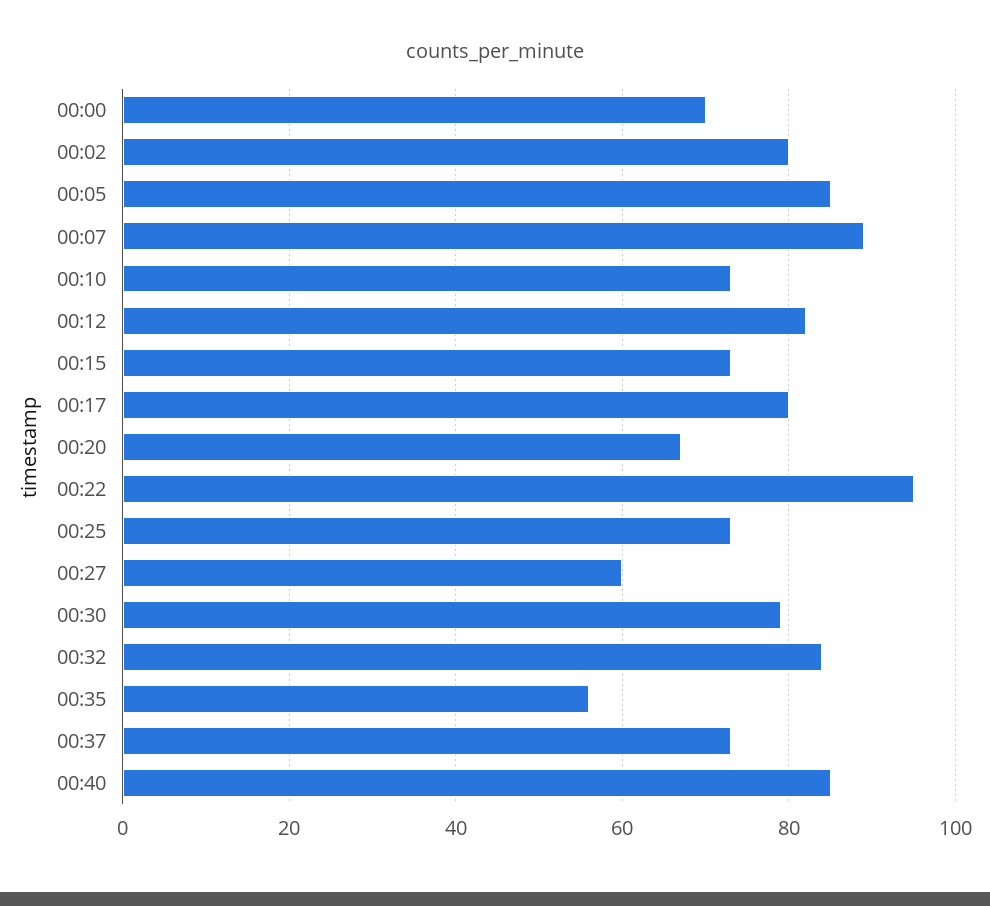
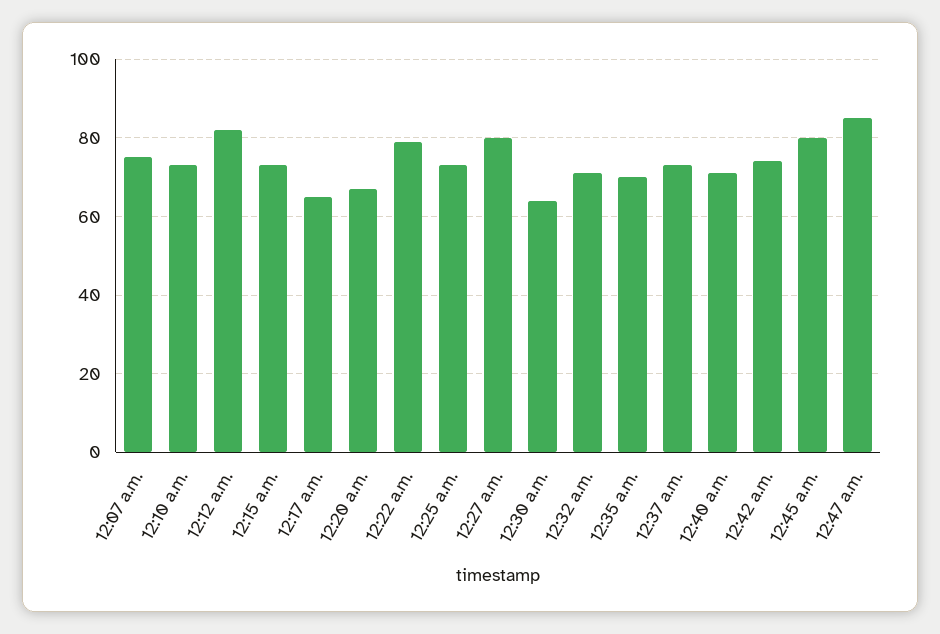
00:00: 70 -> none
00:02: 80 -> none
00:05: 85 -> none
00:07: 90 -> 75
00:17: 80 -> 65
00:22: 95 -> 80
00:27: 60 -> 80
00:30: 80 -> 65
00:32: 85 -> 70
00:35: 55 -> 70
00:40: 85 -> 70
12:42 a.m.: none -> 75
12:45 a.m.: none -> 80
12:47 a.m.: none -> 85

